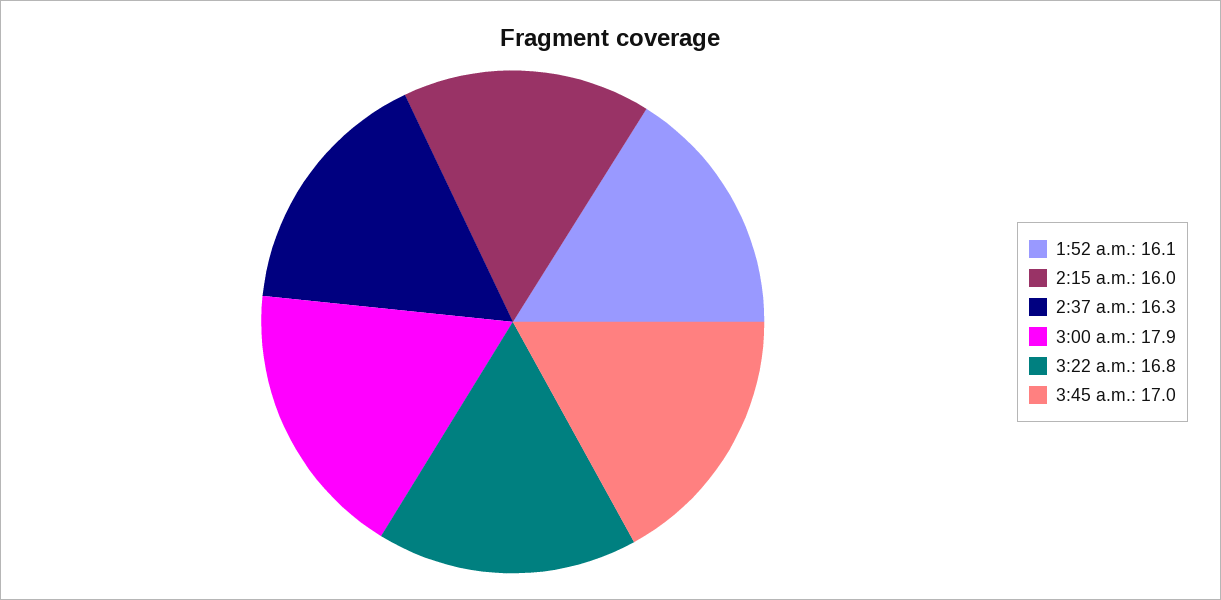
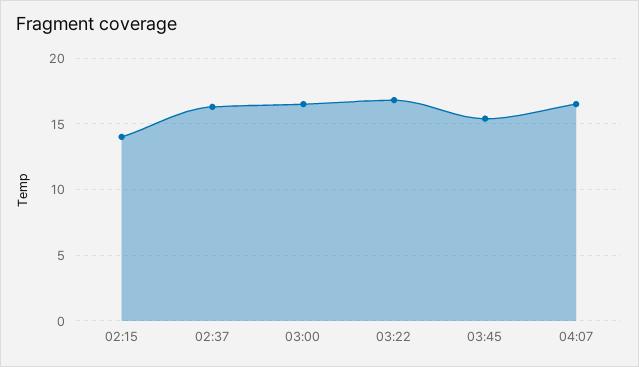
1:52 a.m.: 16.1 -> none
2:15 a.m.: 16 -> 14
3:00 a.m.: 17.9 -> 16.5
3:45 a.m.: 17 -> 15.5
04:07: none -> 16.5

